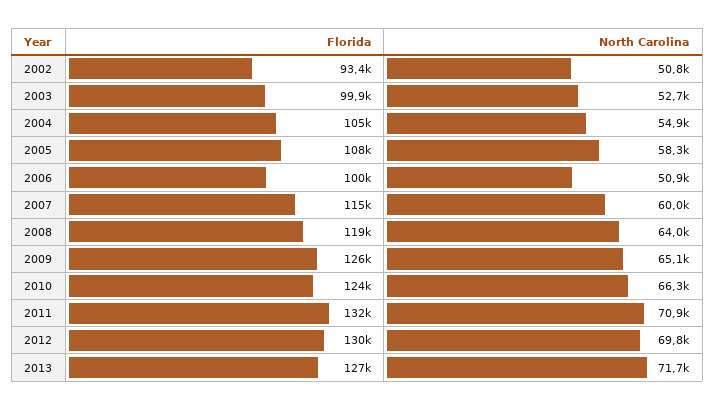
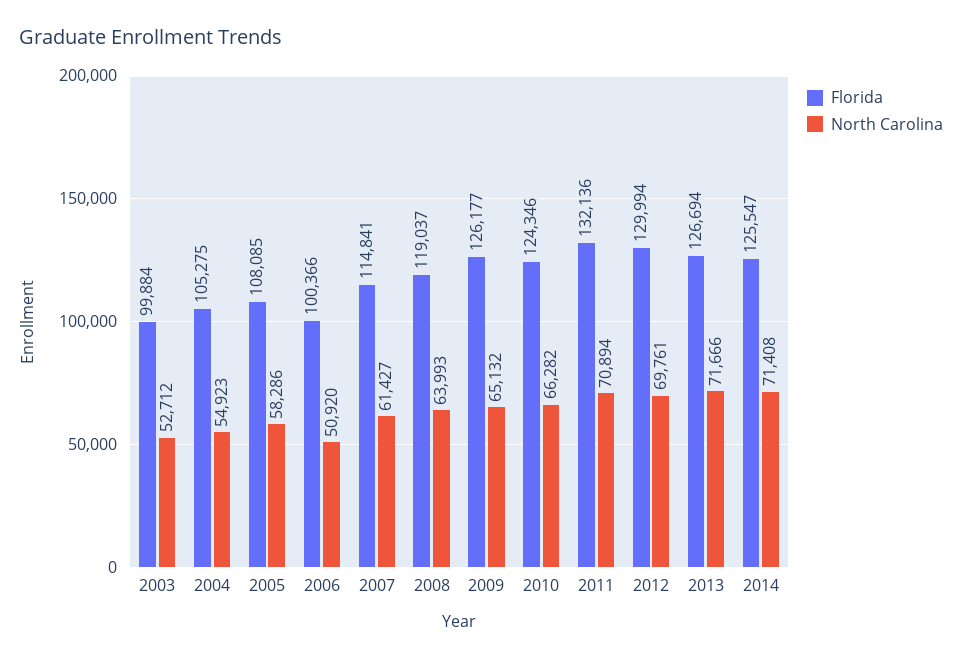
Florida, 2002: 93400 -> none
North Carolina, 2002: 50800 -> none
North Carolina, 2007: 60000 -> 61427
Florida, 2014: none -> 125547
North Carolina, 2014: none -> 71408

